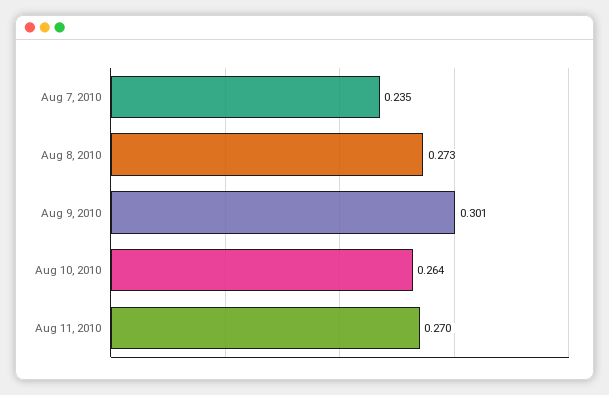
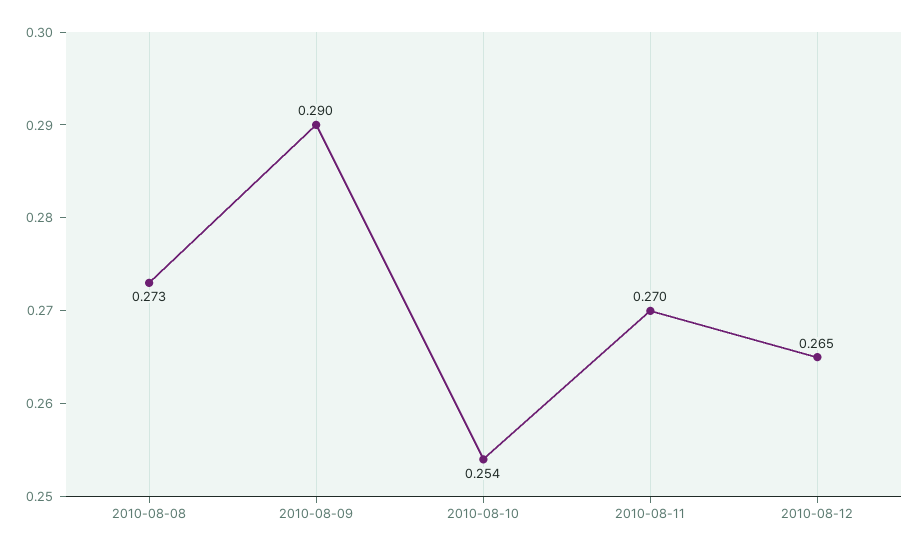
Aug 7, 2010: 0.235 -> none
Aug 9, 2010: 0.301 -> 0.29
Aug 10, 2010: 0.264 -> 0.254
2010-08-12: none -> 0.265

